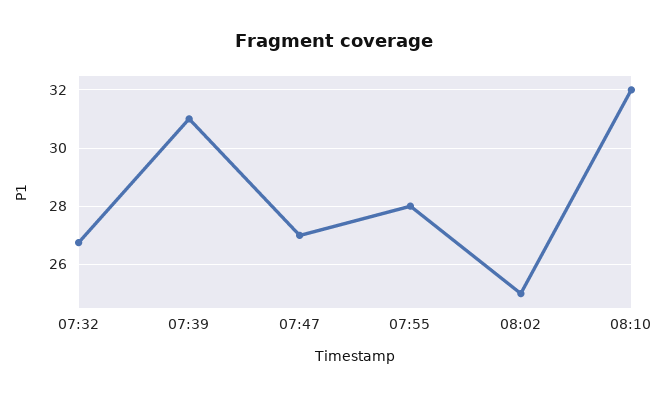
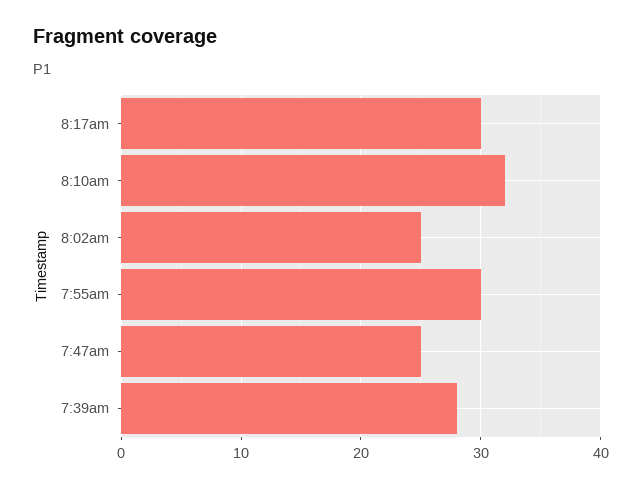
07:32: 26.75 -> none
07:39: 31 -> 28
07:47: 27 -> 25
07:55: 28 -> 30
8:17am: none -> 30

